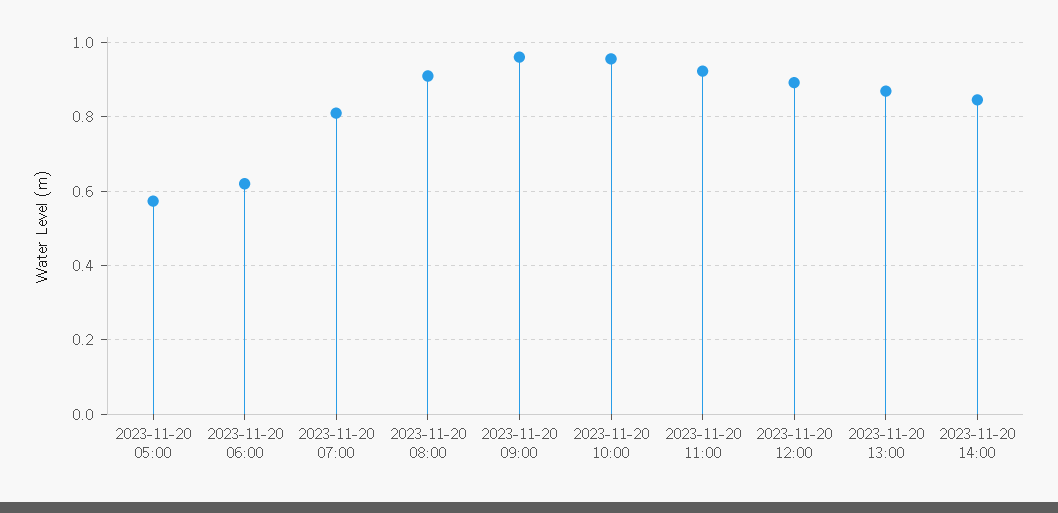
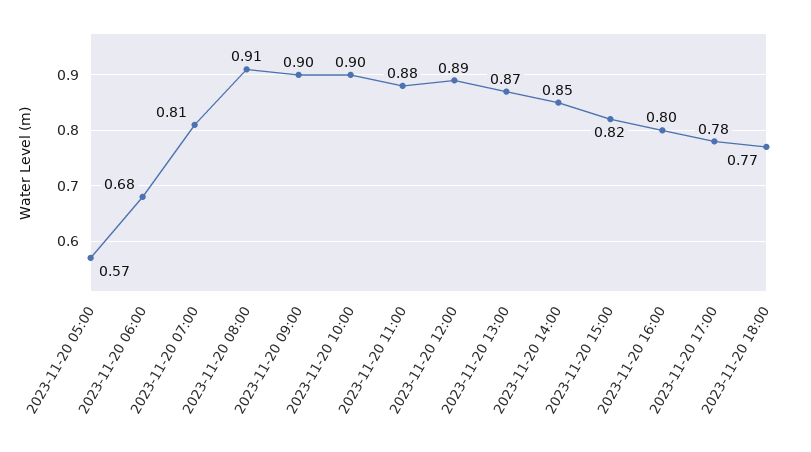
2023-11-20 06:00: 0.62 -> 0.68
2023-11-20 09:00: 0.96 -> 0.9
2023-11-20 10:00: 0.96 -> 0.9
2023-11-20 11:00: 0.92 -> 0.88
2023-11-20 15:00: none -> 0.82
2023-11-20 16:00: none -> 0.8
2023-11-20 17:00: none -> 0.78
2023-11-20 18:00: none -> 0.77

